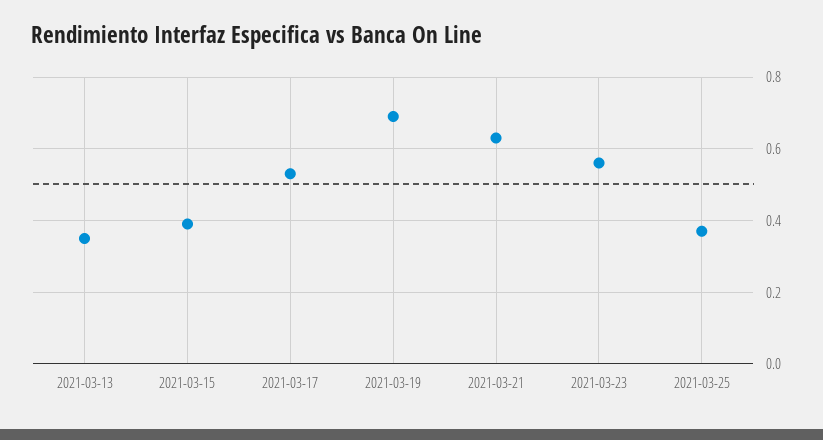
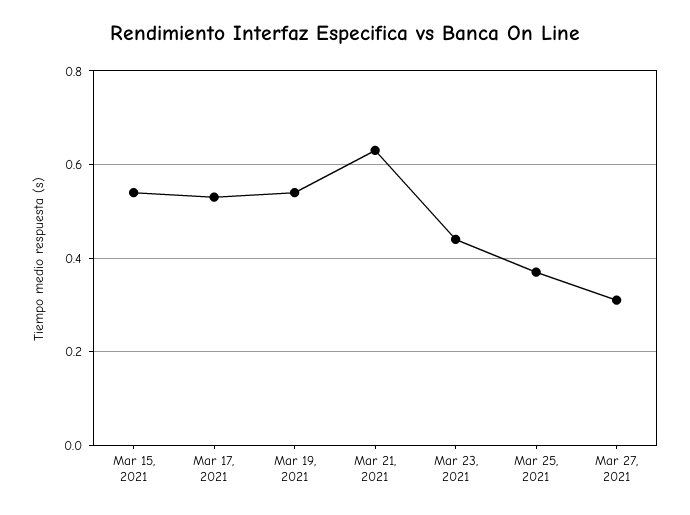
2021-03-13: 0.35 -> none
2021-03-15: 0.4 -> 0.55
2021-03-19: 0.7 -> 0.55
2021-03-23: 0.55 -> 0.45
Mar 27, 2021: none -> 0.3

